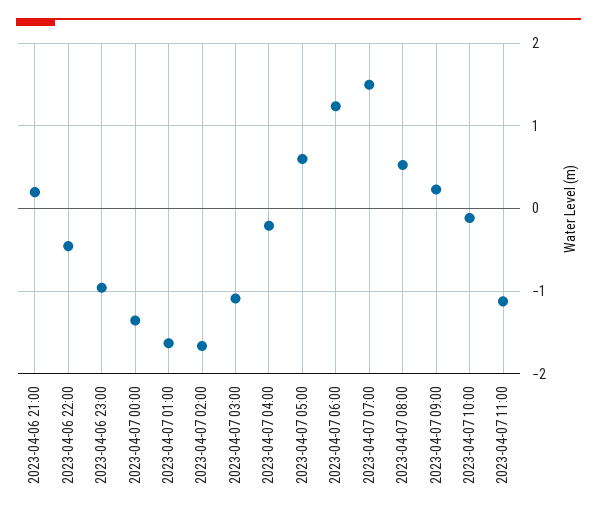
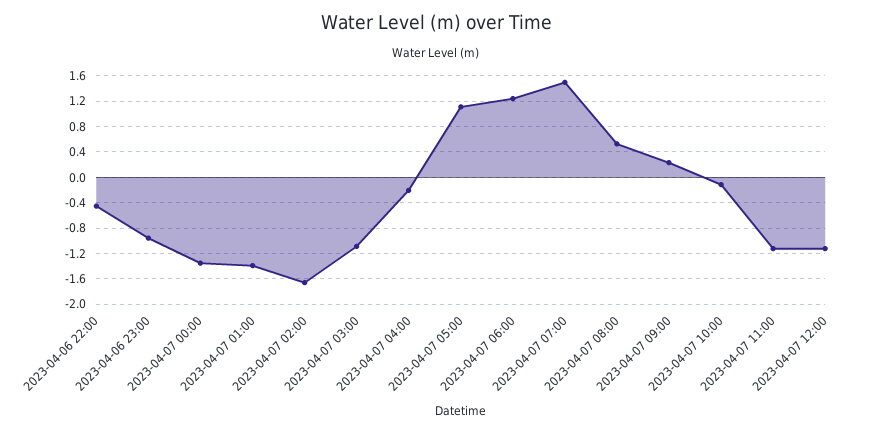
2023-04-06 21:00: 0.2 -> none
2023-04-07 01:00: -1.6 -> -1.4
2023-04-07 05:00: 0.6 -> 1.1
2023-04-07 12:00: none -> -1.1

